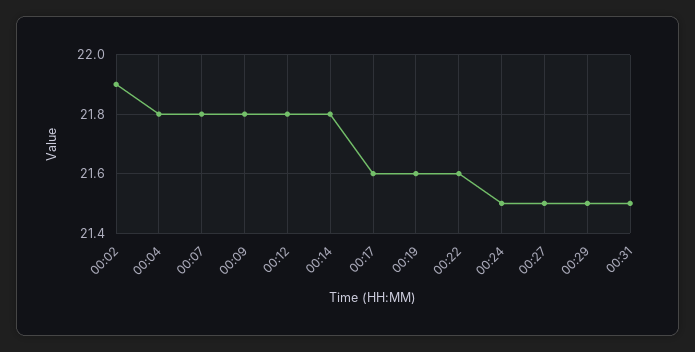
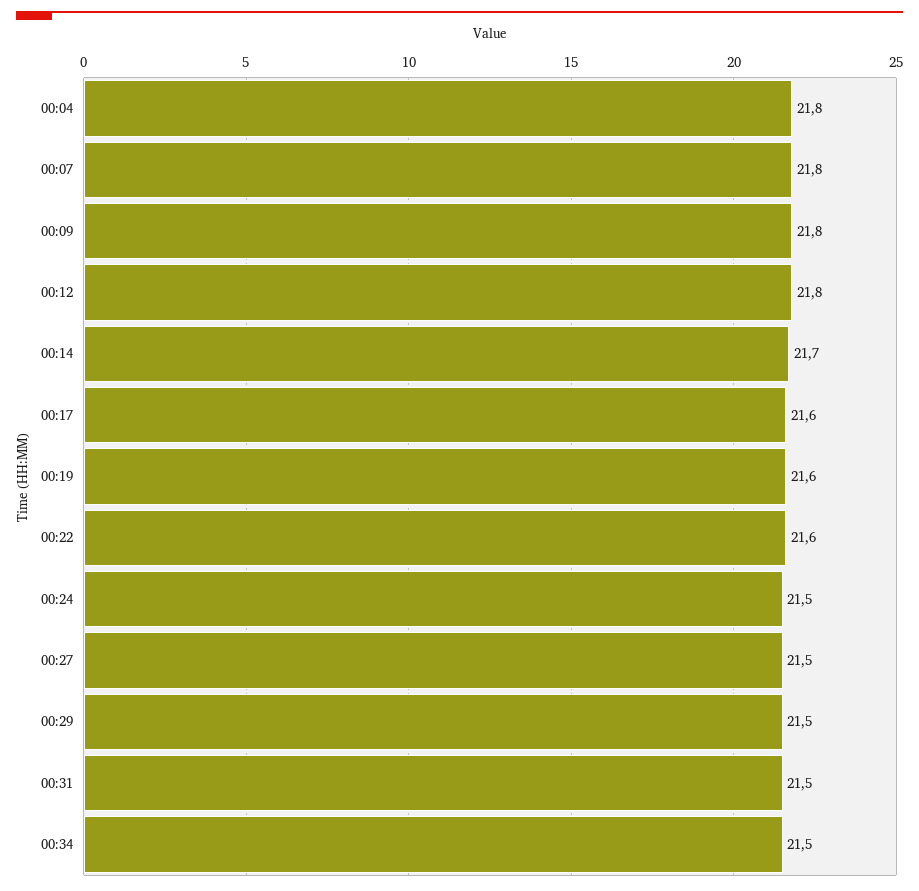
00:02: 21.9 -> none
00:14: 21.8 -> 21.7
00:34: none -> 21.5

